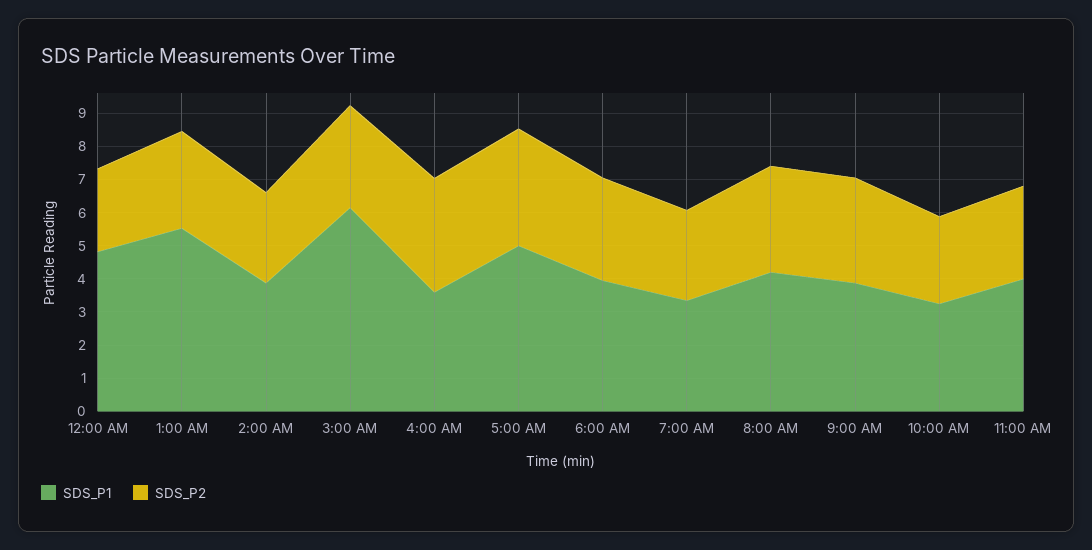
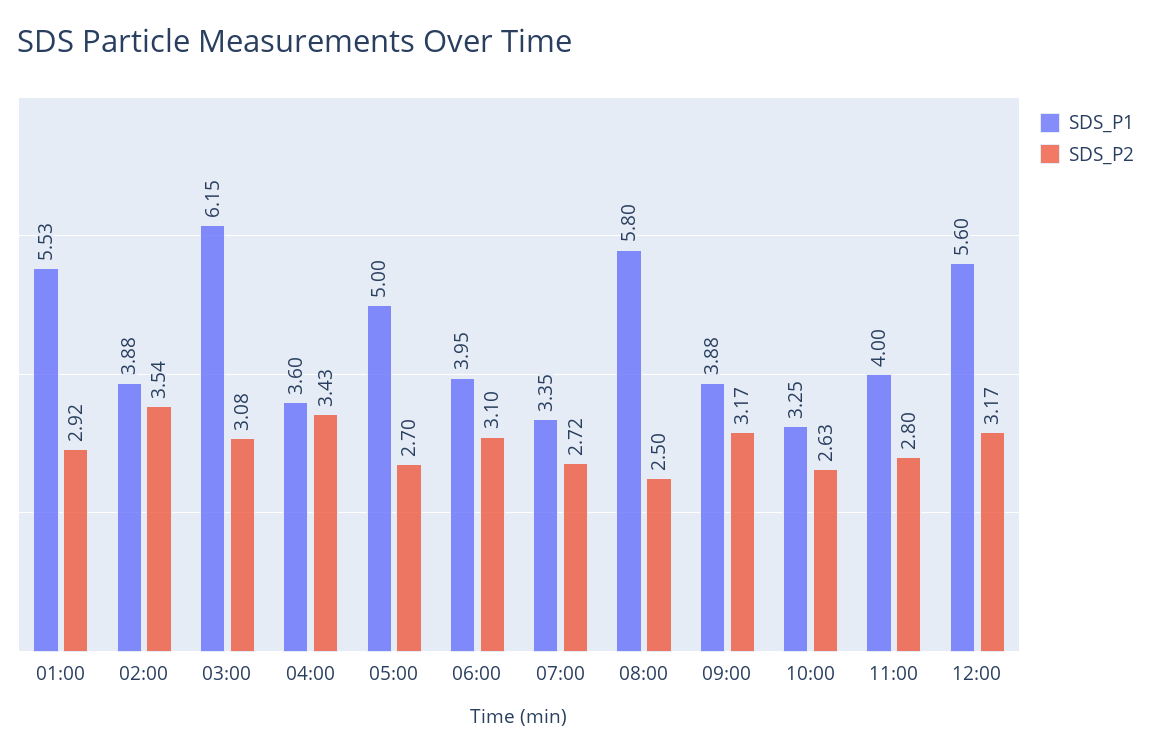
SDS_P1, 12:00 AM: 4.75 -> none
SDS_P2, 12:00 AM: 2.5 -> none
SDS_P2, 2:00 AM: 2.75 -> 3.54
SDS_P2, 5:00 AM: 3.5 -> 2.7
SDS_P1, 8:00 AM: 4.25 -> 5.8
SDS_P2, 8:00 AM: 3.25 -> 2.5
SDS_P1, 12:00: none -> 5.6
SDS_P2, 12:00: none -> 3.17

